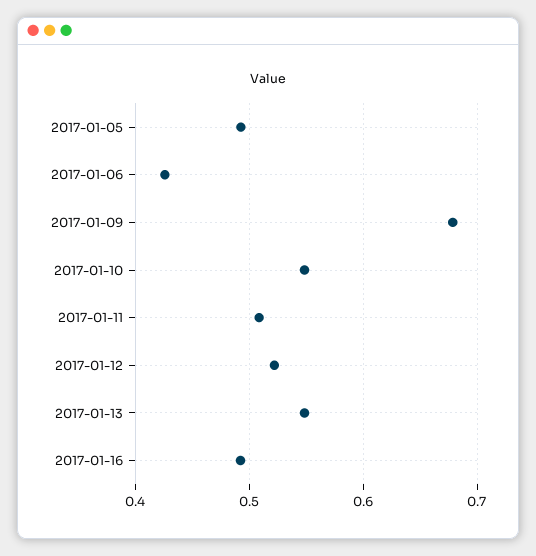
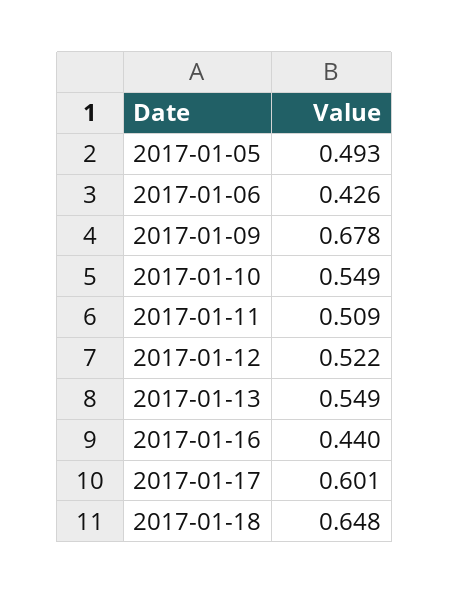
2017-01-16: 0.49 -> 0.44
2017-01-17: none -> 0.601
2017-01-18: none -> 0.648

